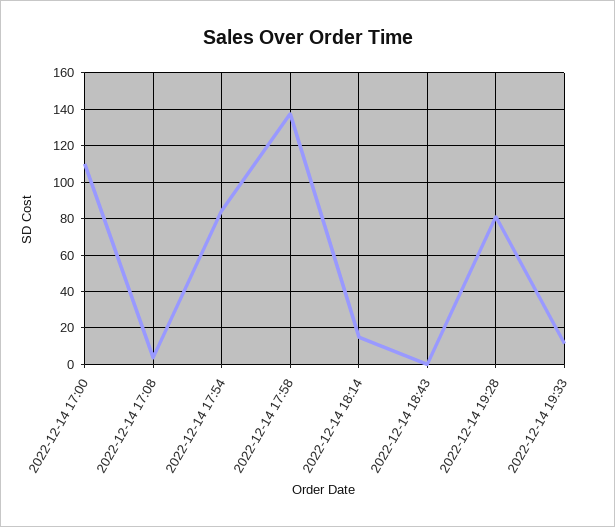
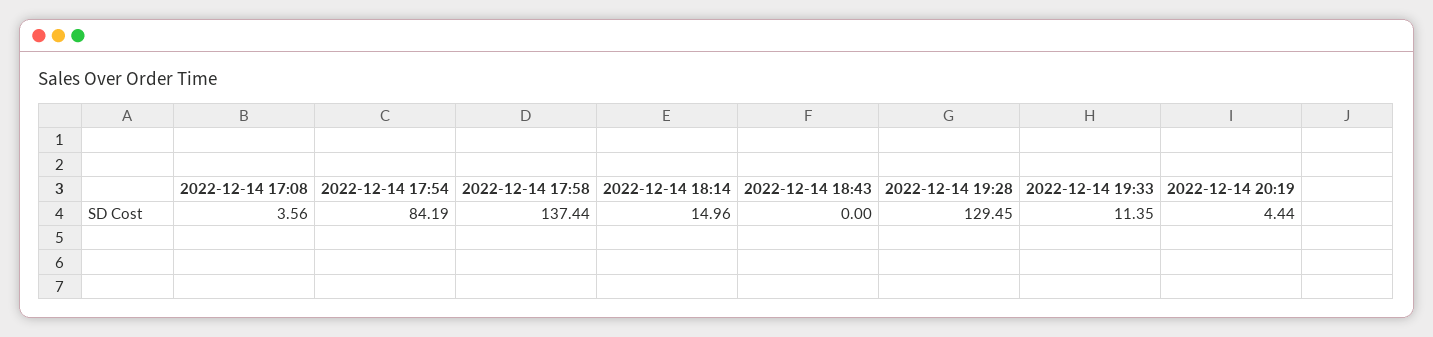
2022-12-14 17:00: 110 -> none
2022-12-14 19:28: 80 -> 129.45
2022-12-14 20:19: none -> 4.44

